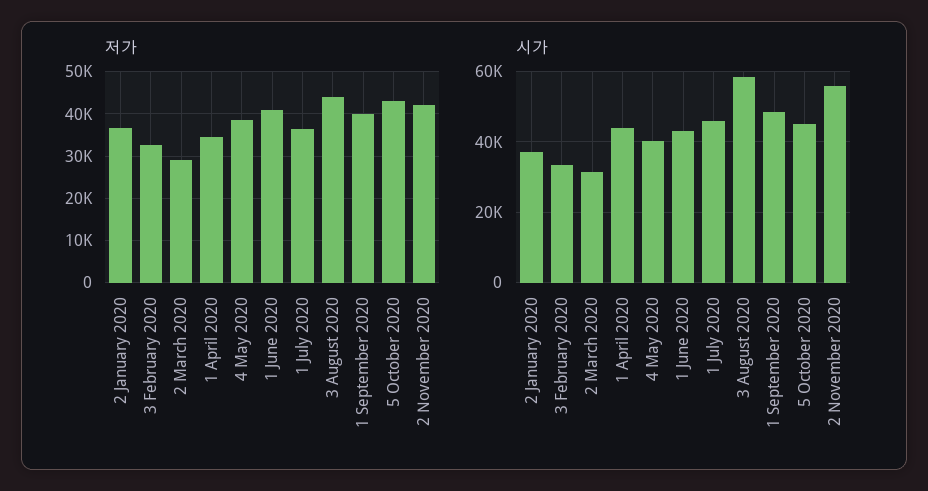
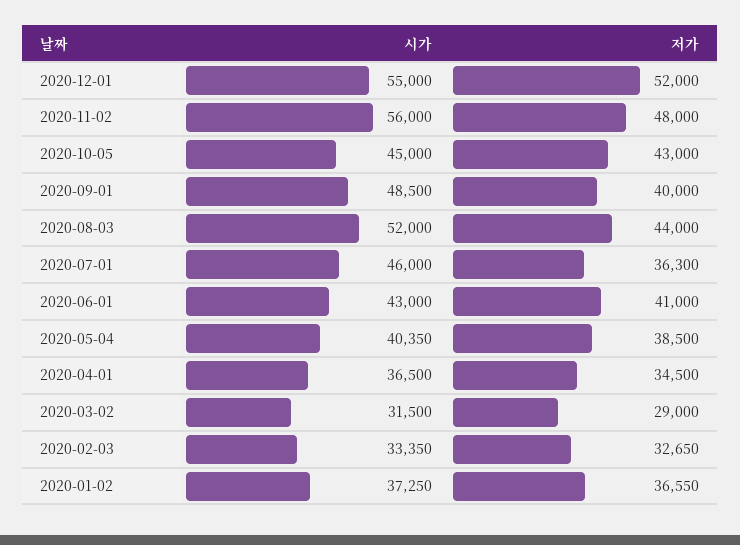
저가, 2 November 2020: 42000 -> 48000
시가, 1 April 2020: 44000 -> 36500
시가, 3 August 2020: 58000 -> 52000
시가, 2020-12-01: none -> 55000
저가, 2020-12-01: none -> 52000

